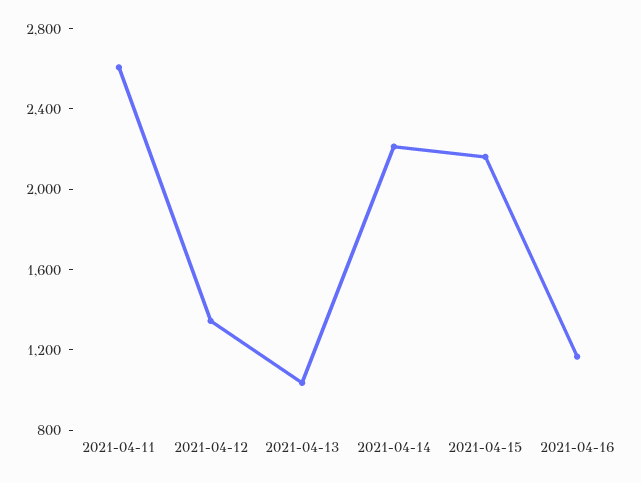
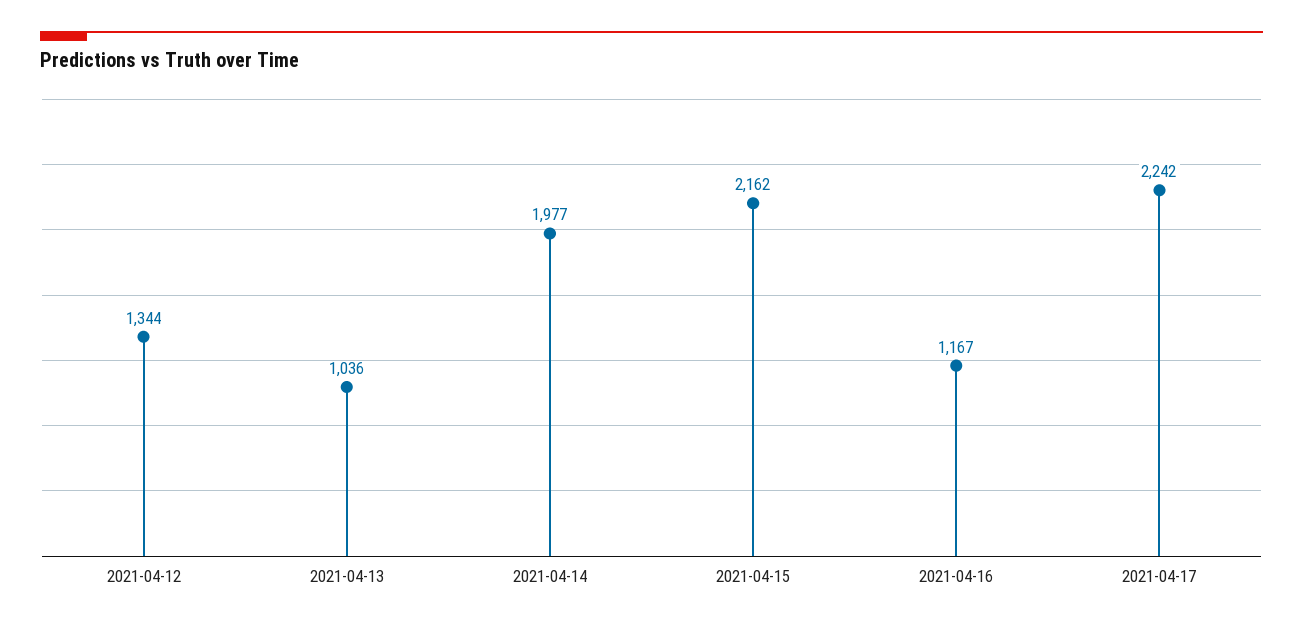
2021-04-11: 2600 -> none
2021-04-14: 2200 -> 1977
2021-04-17: none -> 2242

